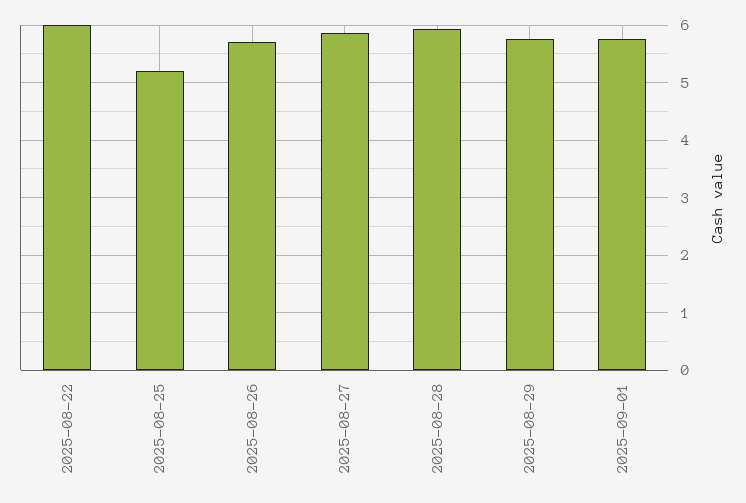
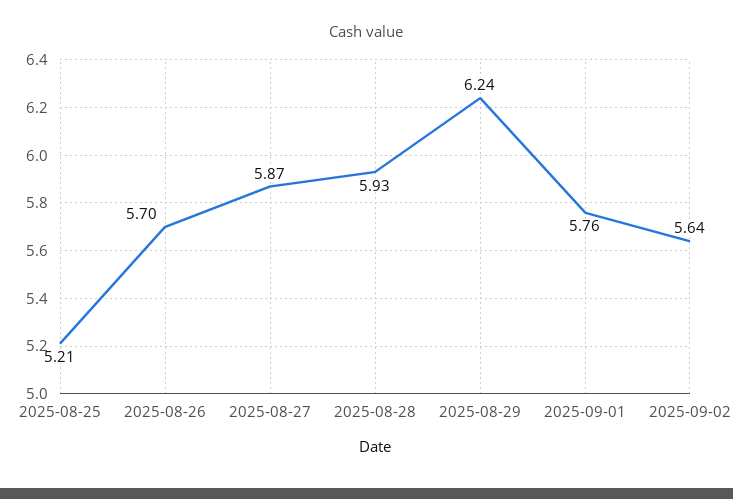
2025-08-22: 6 -> none
2025-08-29: 5.8 -> 6.24
2025-09-02: none -> 5.64

